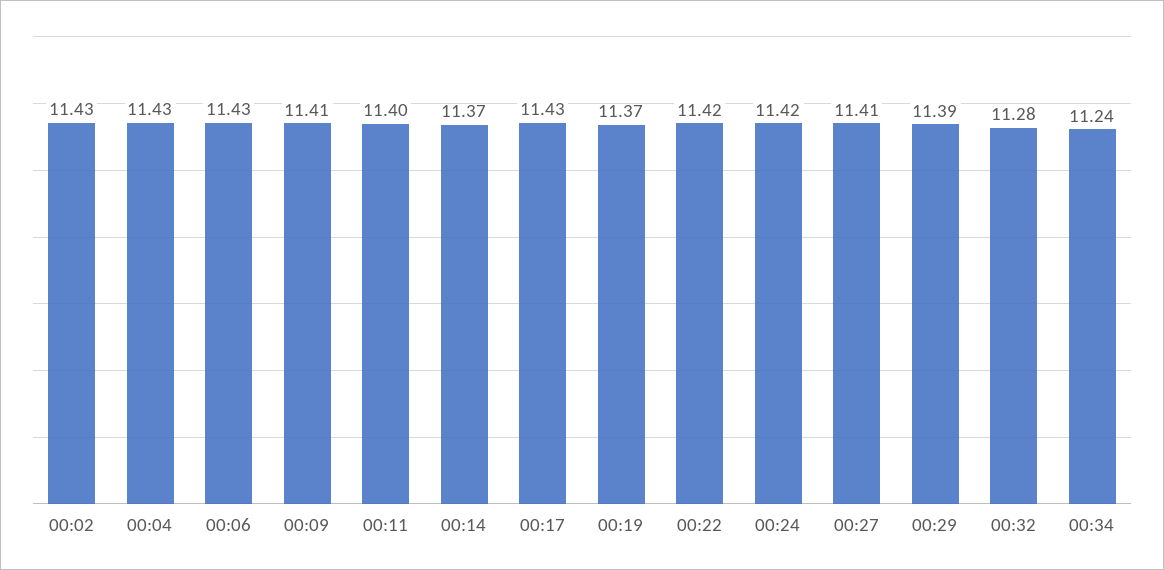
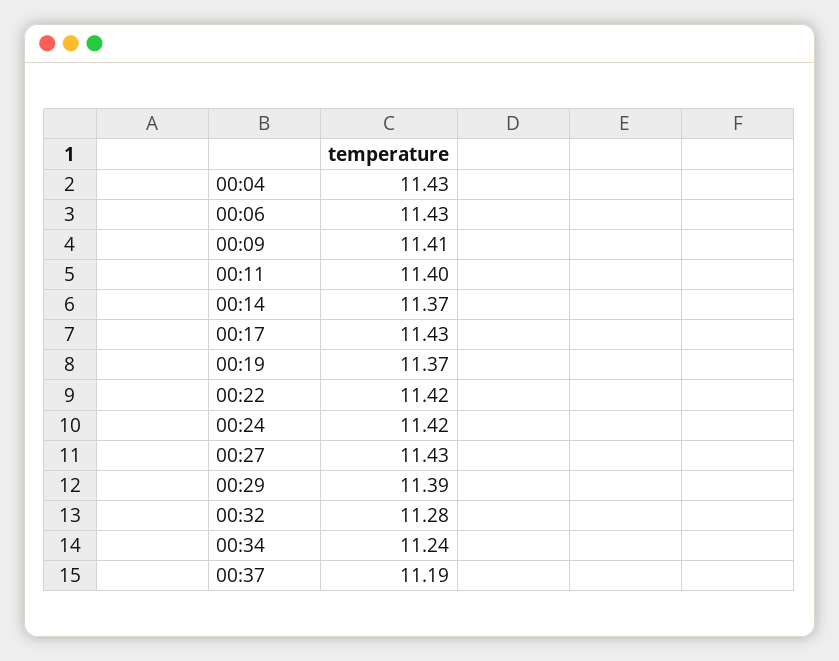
00:02: 11.43 -> none
00:27: 11.41 -> 11.43
00:37: none -> 11.19

